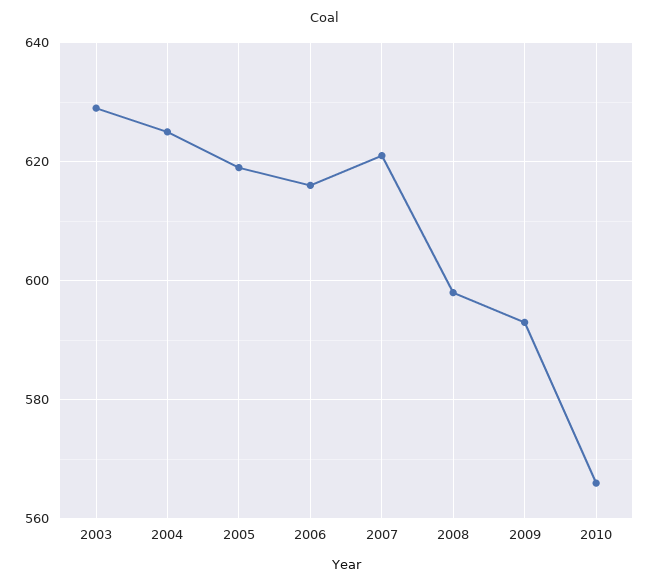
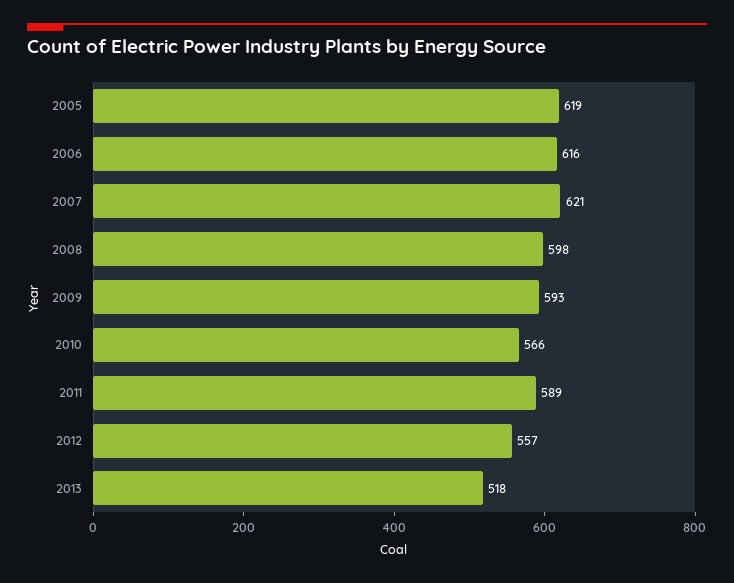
2003: 630 -> none
2004: 625 -> none
2011: none -> 589
2012: none -> 557
2013: none -> 518

